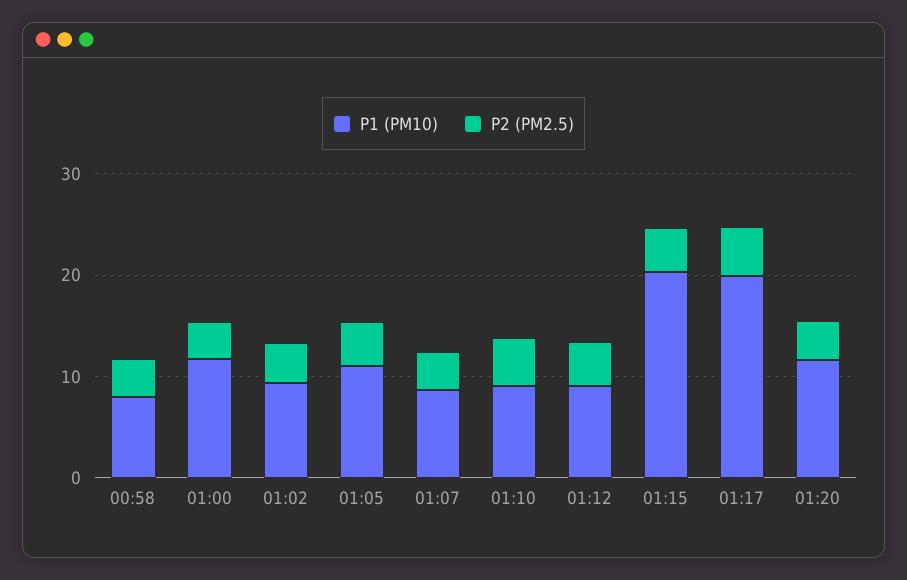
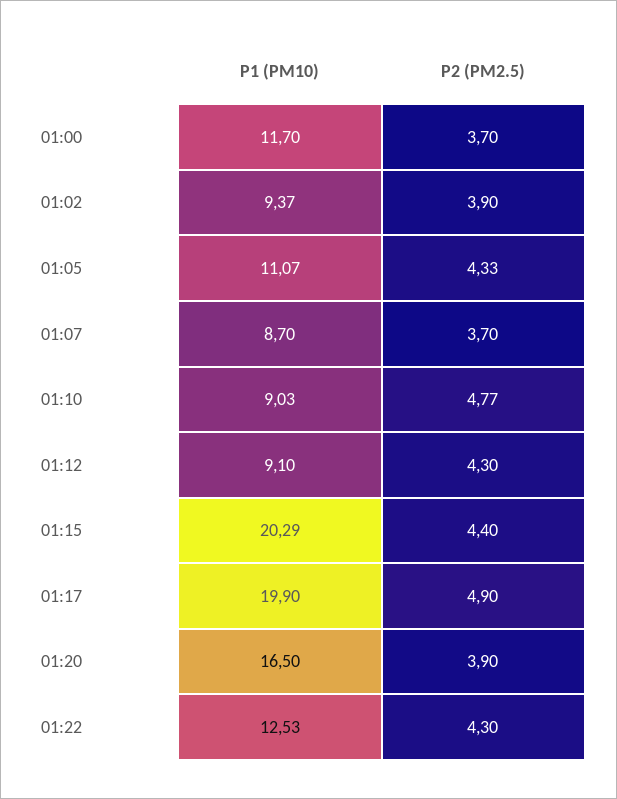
P1 (PM10), 00:58: 8 -> none
P2 (PM2.5), 00:58: 4 -> none
P1 (PM10), 01:20: 12 -> 16.5
P1 (PM10), 01:22: none -> 12.53
P2 (PM2.5), 01:22: none -> 4.3

